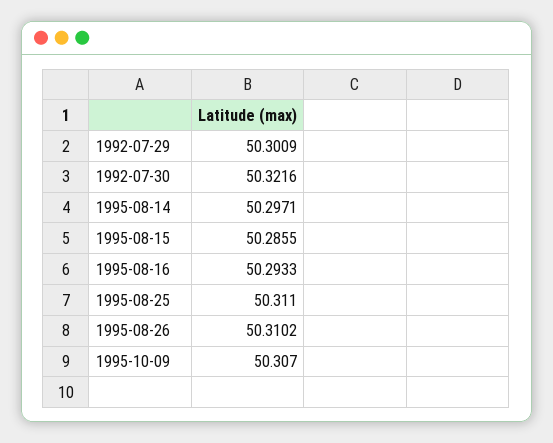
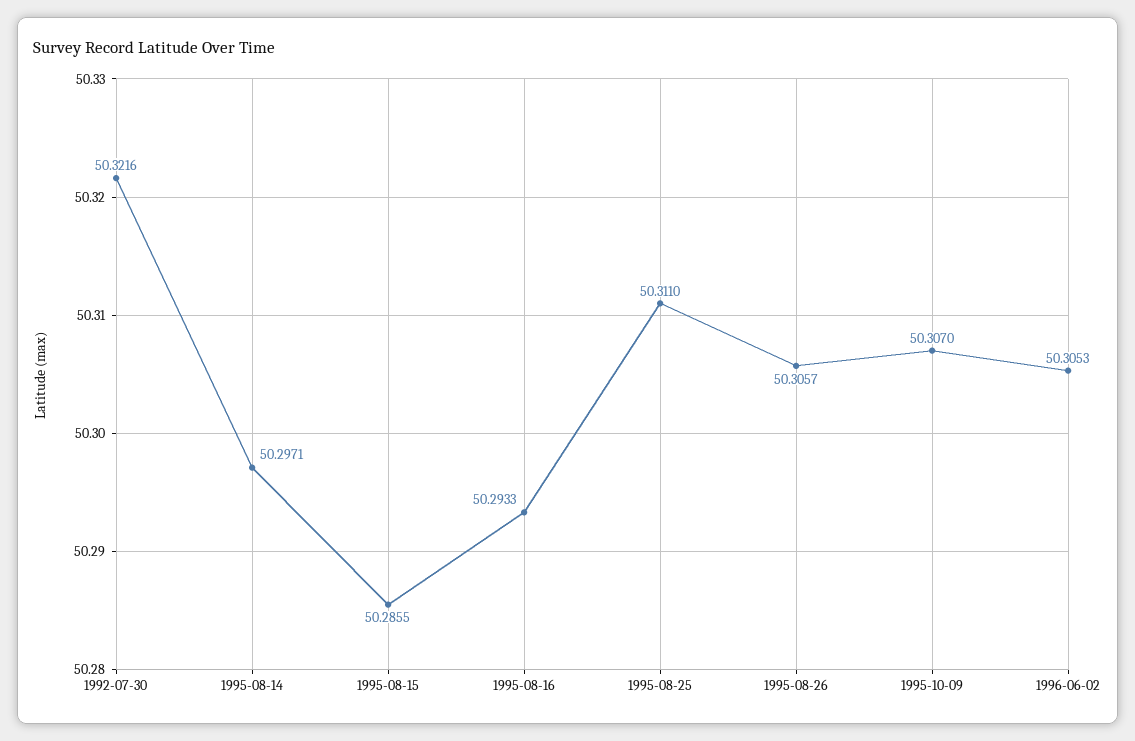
1992-07-29: 50.3009 -> none
1995-08-26: 50.3102 -> 50.3057
1996-06-02: none -> 50.3053

